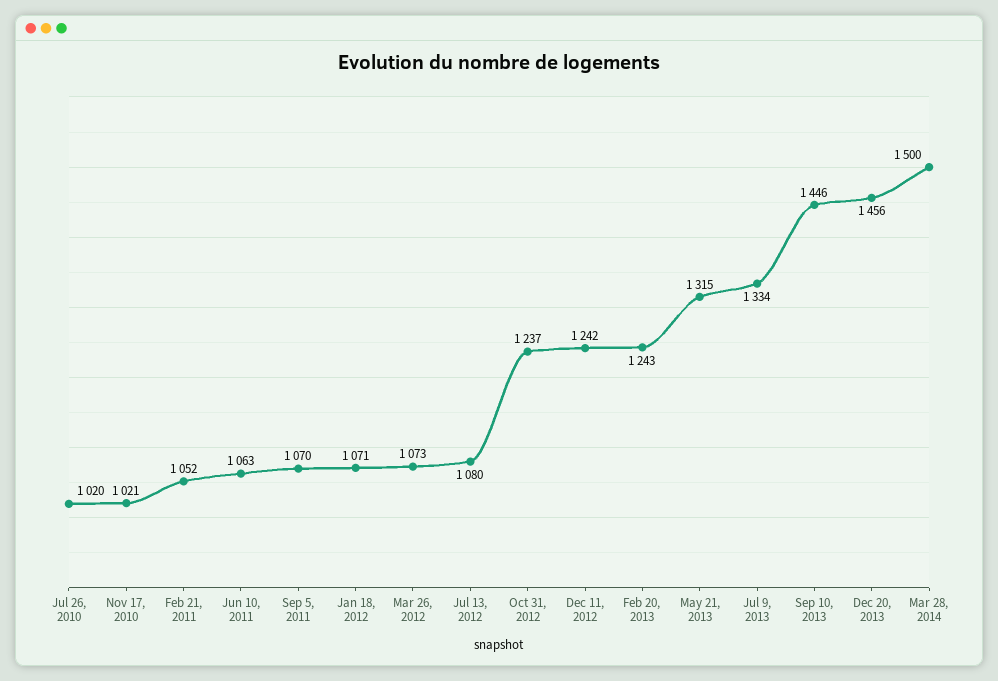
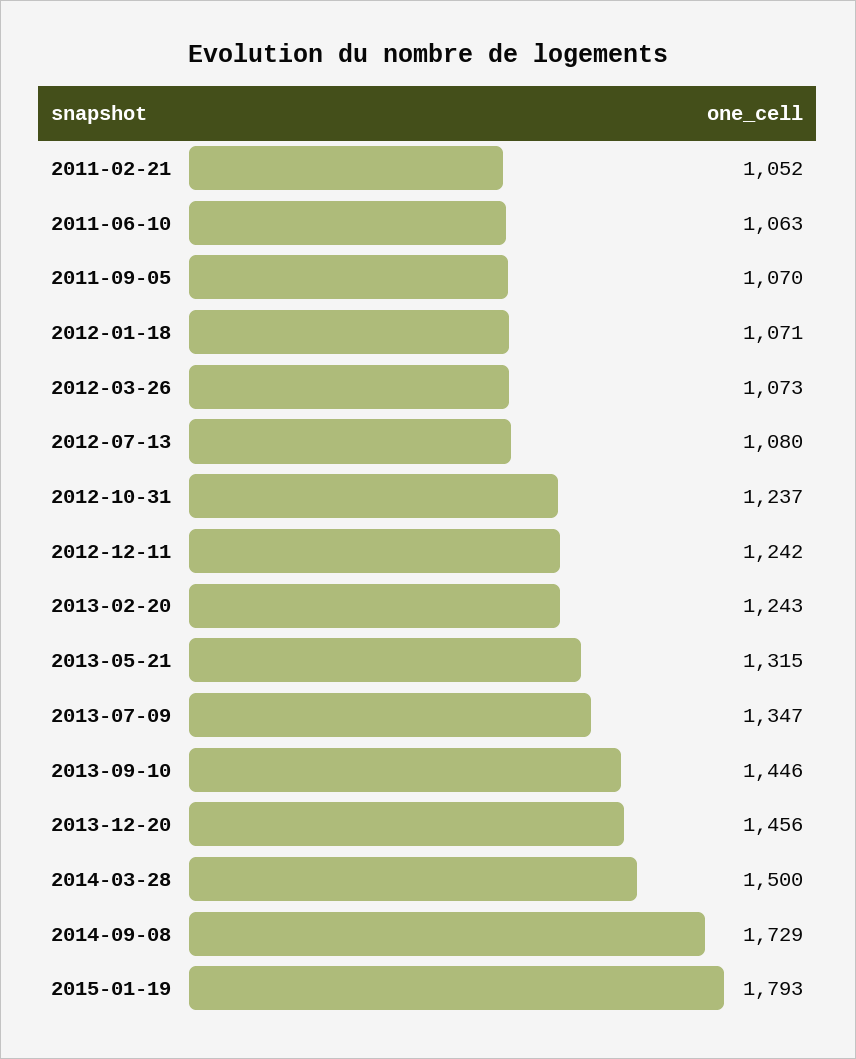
Jul 26, 2010: 1020 -> none
Nov 17, 2010: 1021 -> none
Jul 9, 2013: 1334 -> 1347
2014-09-08: none -> 1729
2015-01-19: none -> 1793

